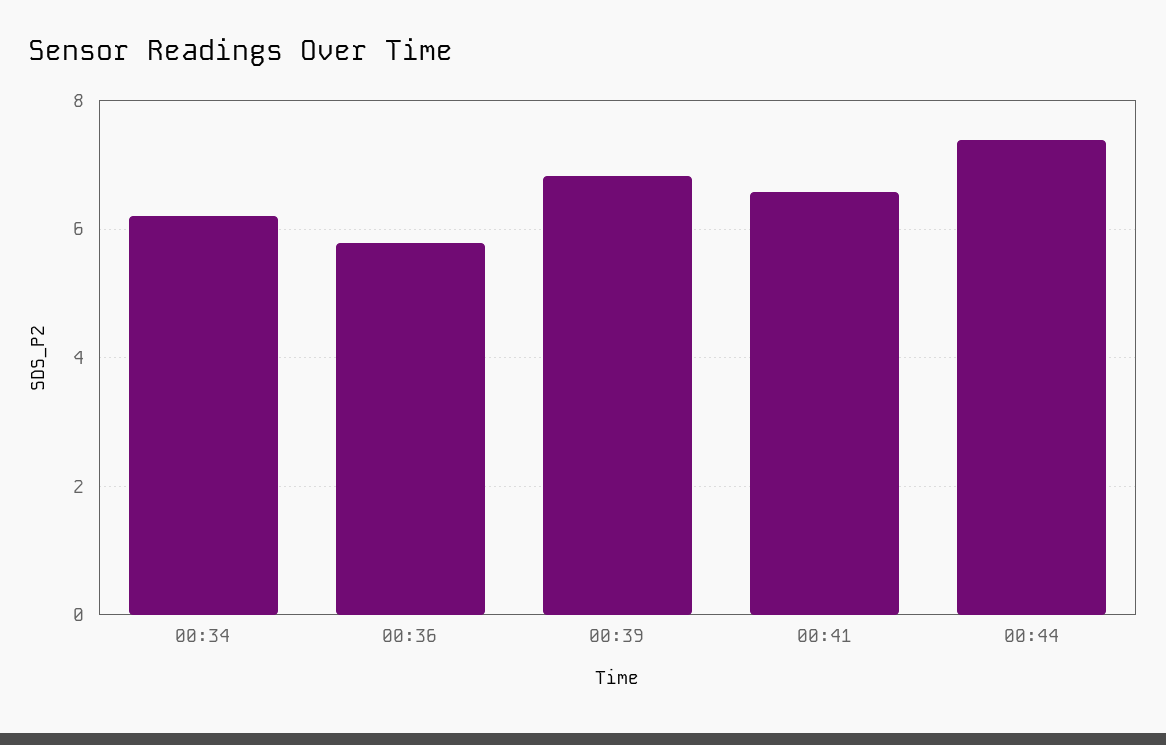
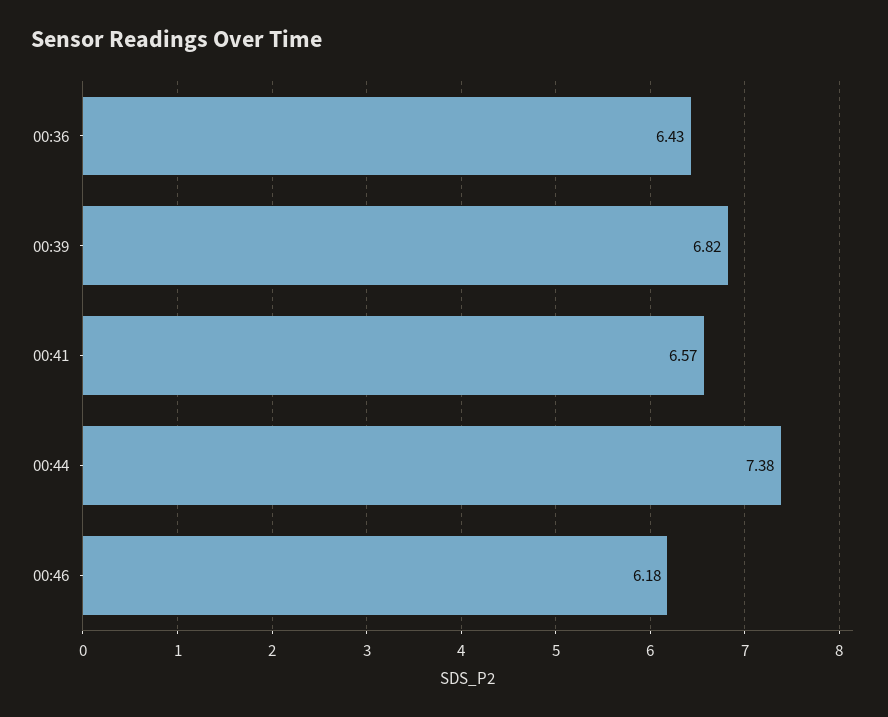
00:34: 6.2 -> none
00:36: 5.8 -> 6.43
00:46: none -> 6.18

